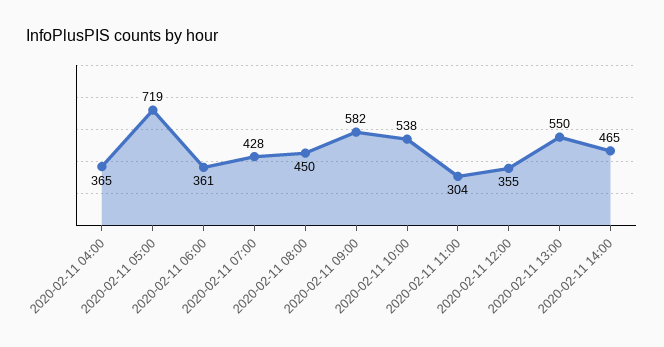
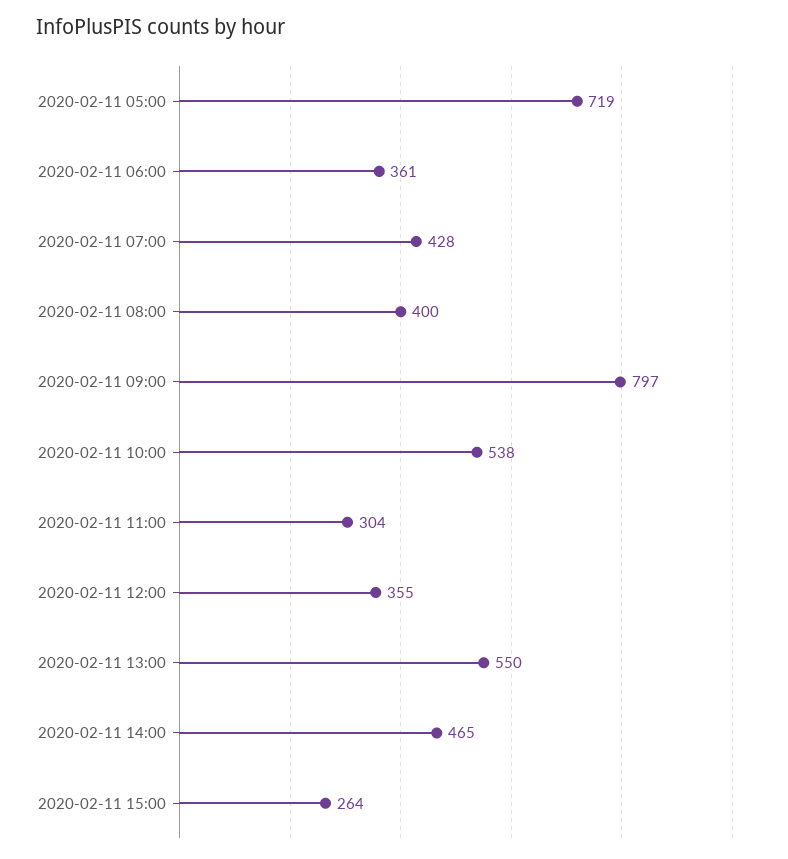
2020-02-11 04:00: 365 -> none
2020-02-11 08:00: 450 -> 400
2020-02-11 09:00: 582 -> 797
2020-02-11 15:00: none -> 264

